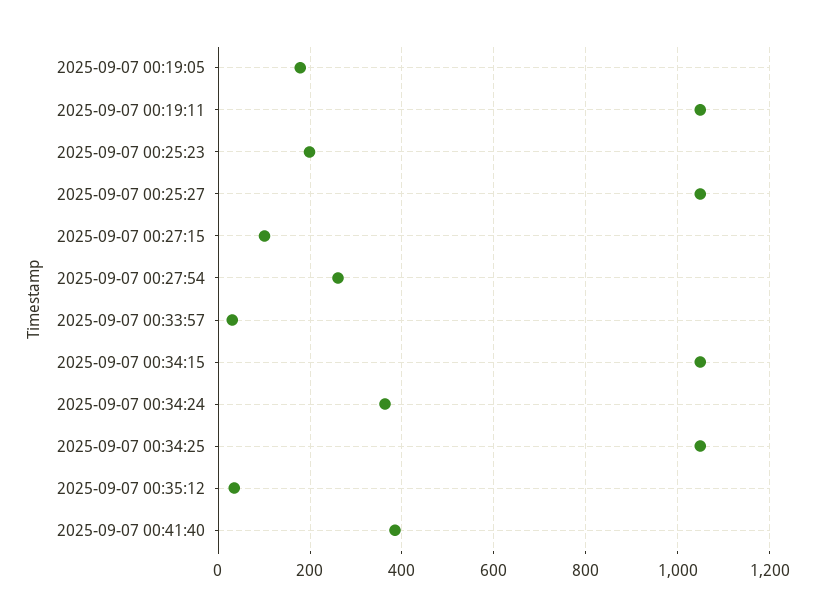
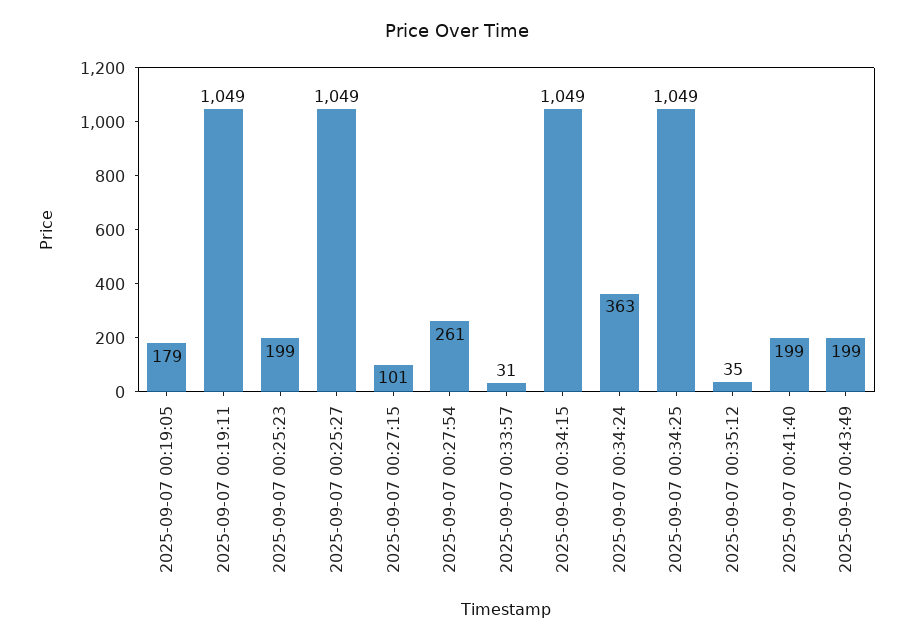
2025-09-07 00:41:40: 380 -> 199
2025-09-07 00:43:49: none -> 199

